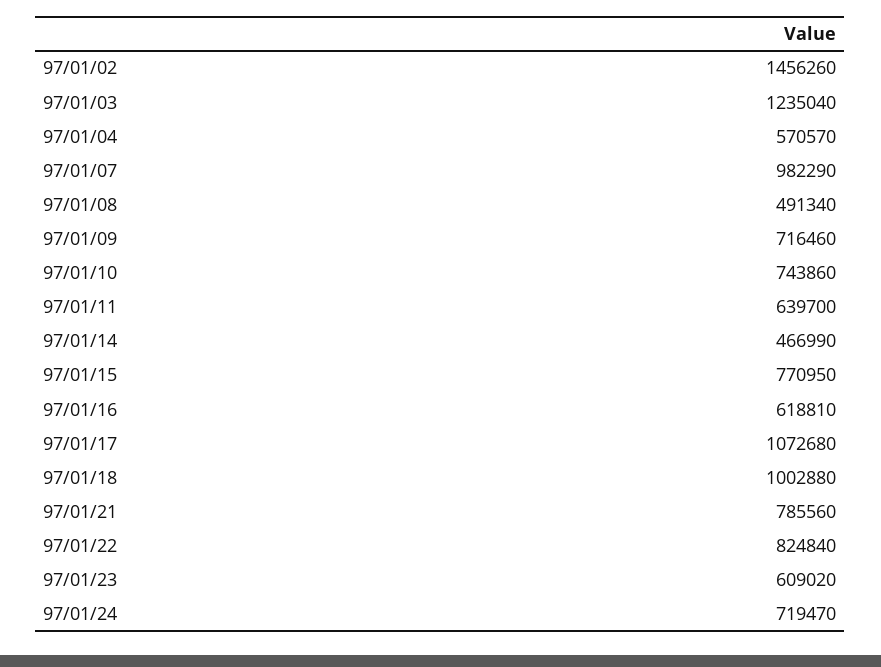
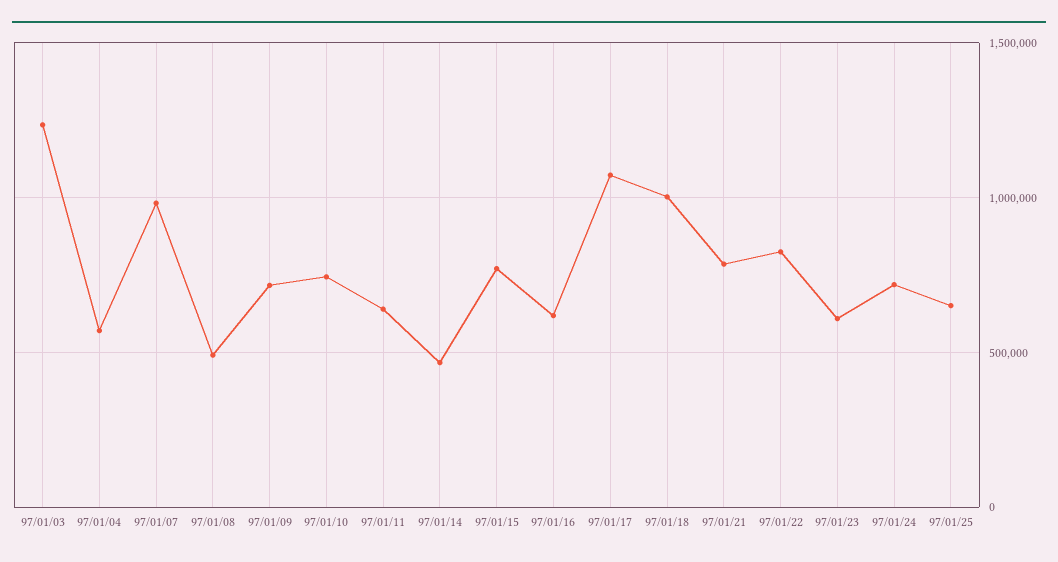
97/01/02: 1456260 -> none
97/01/25: none -> 650000

